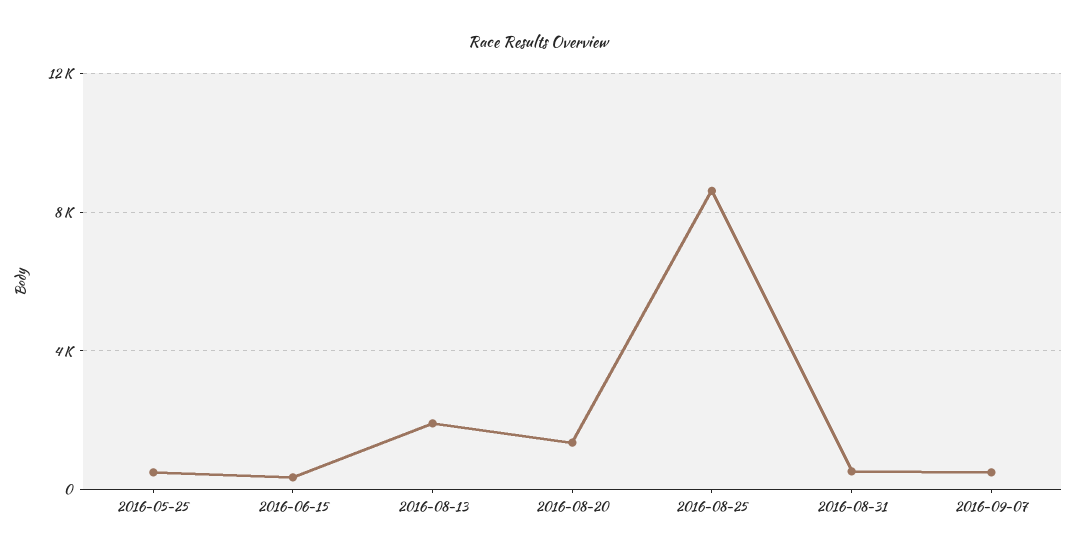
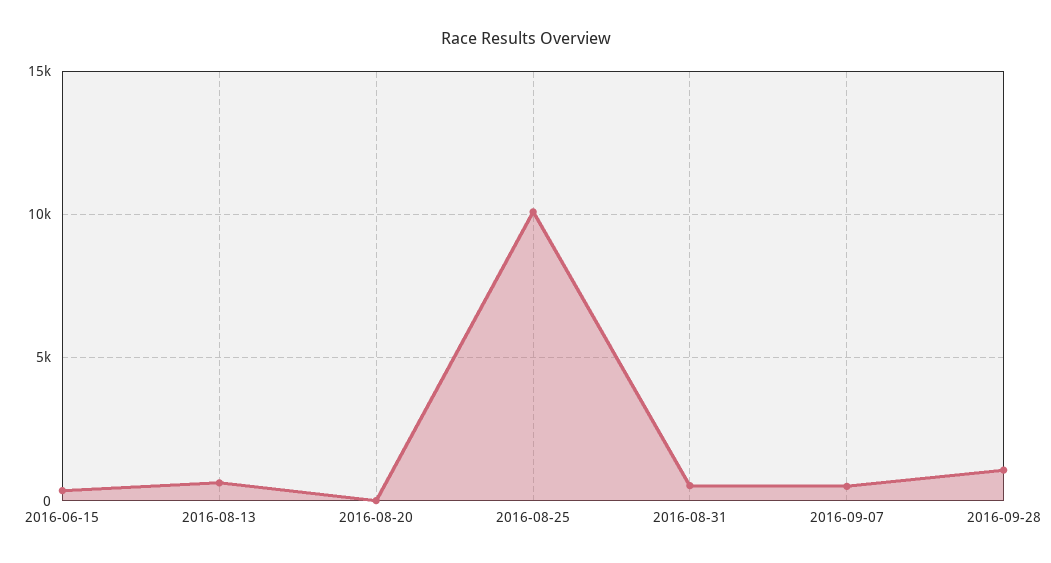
2016-05-25: 500 -> none
2016-08-13: 2000 -> 500
2016-08-20: 1500 -> 0
2016-08-25: 8500 -> 10000
2016-09-28: none -> 1000

